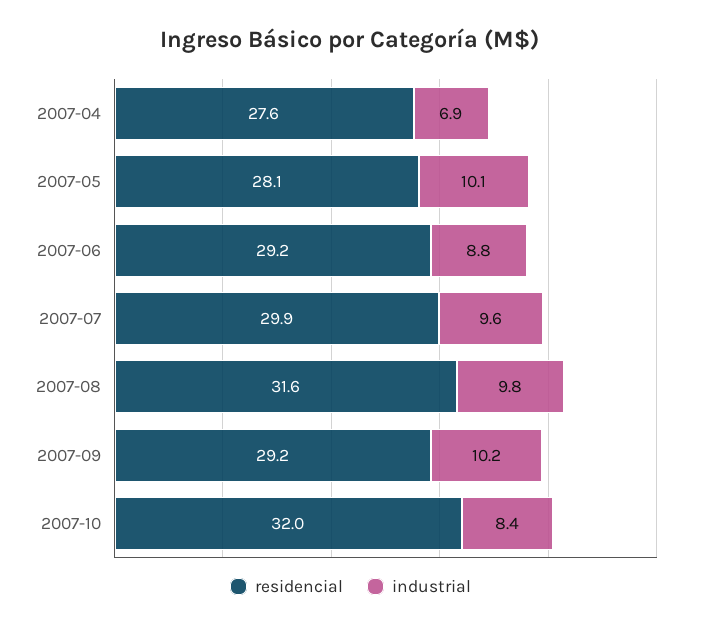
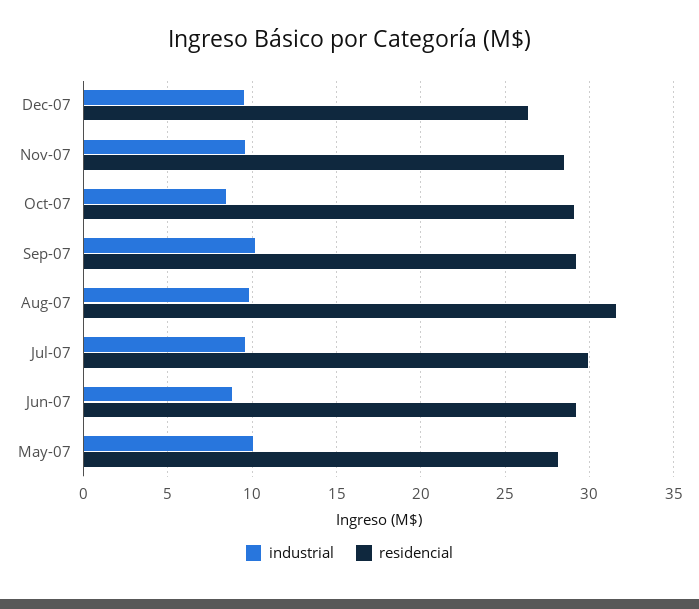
residencial, 2007-04: 27.6 -> none
industrial, 2007-04: 6.9 -> none
residencial, 2007-10: 32 -> 29
industrial, Dec-07: none -> 9.5
residencial, Dec-07: none -> 26.5
industrial, Nov-07: none -> 9.5
residencial, Nov-07: none -> 28.5

